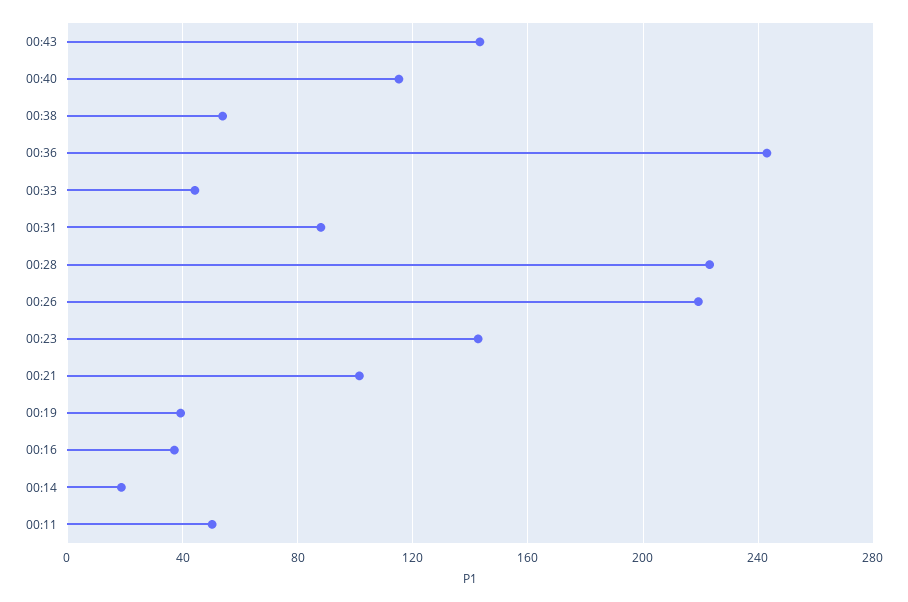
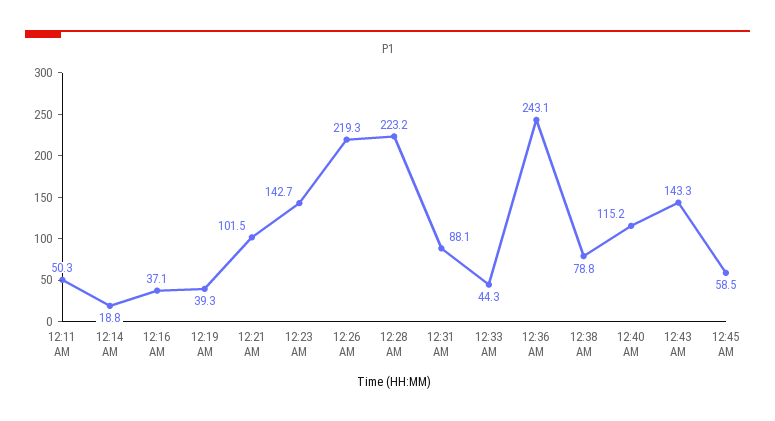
00:38: 55 -> 78.8
12:45 AM: none -> 58.5

